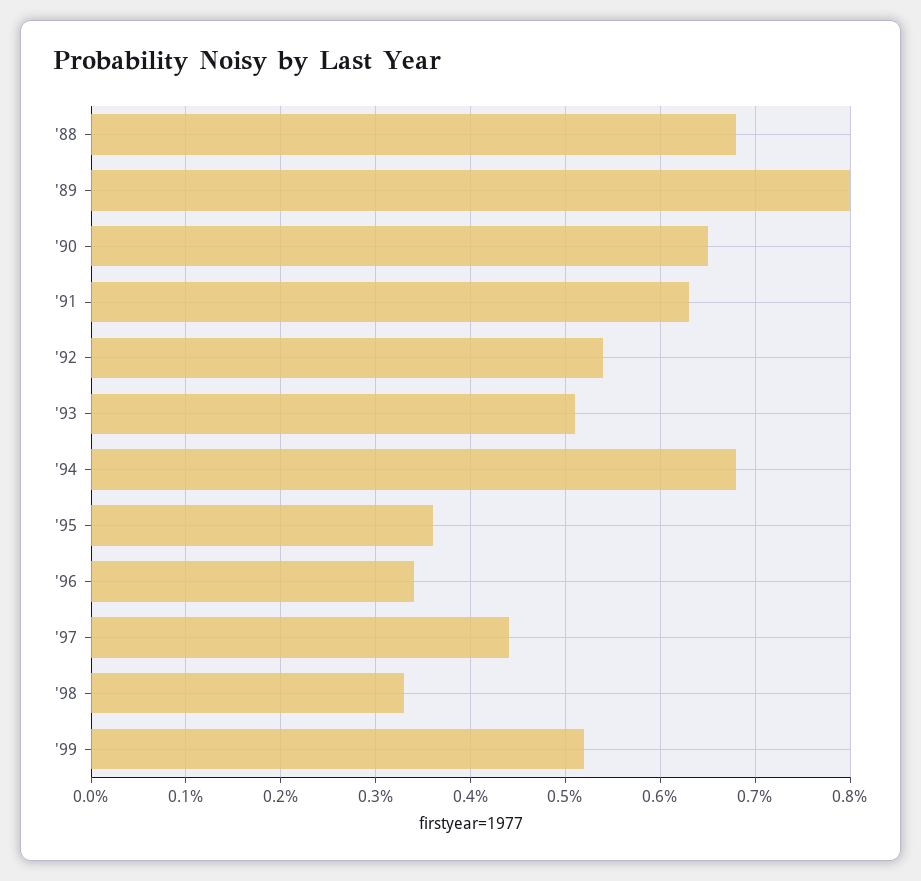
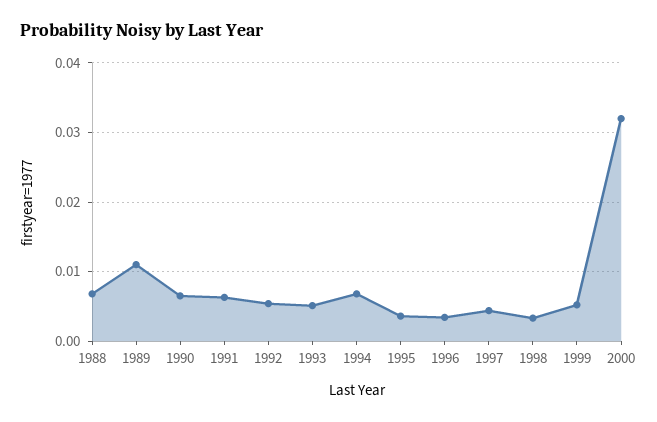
'89: 0.008 -> 0.011
2000: none -> 0.032

